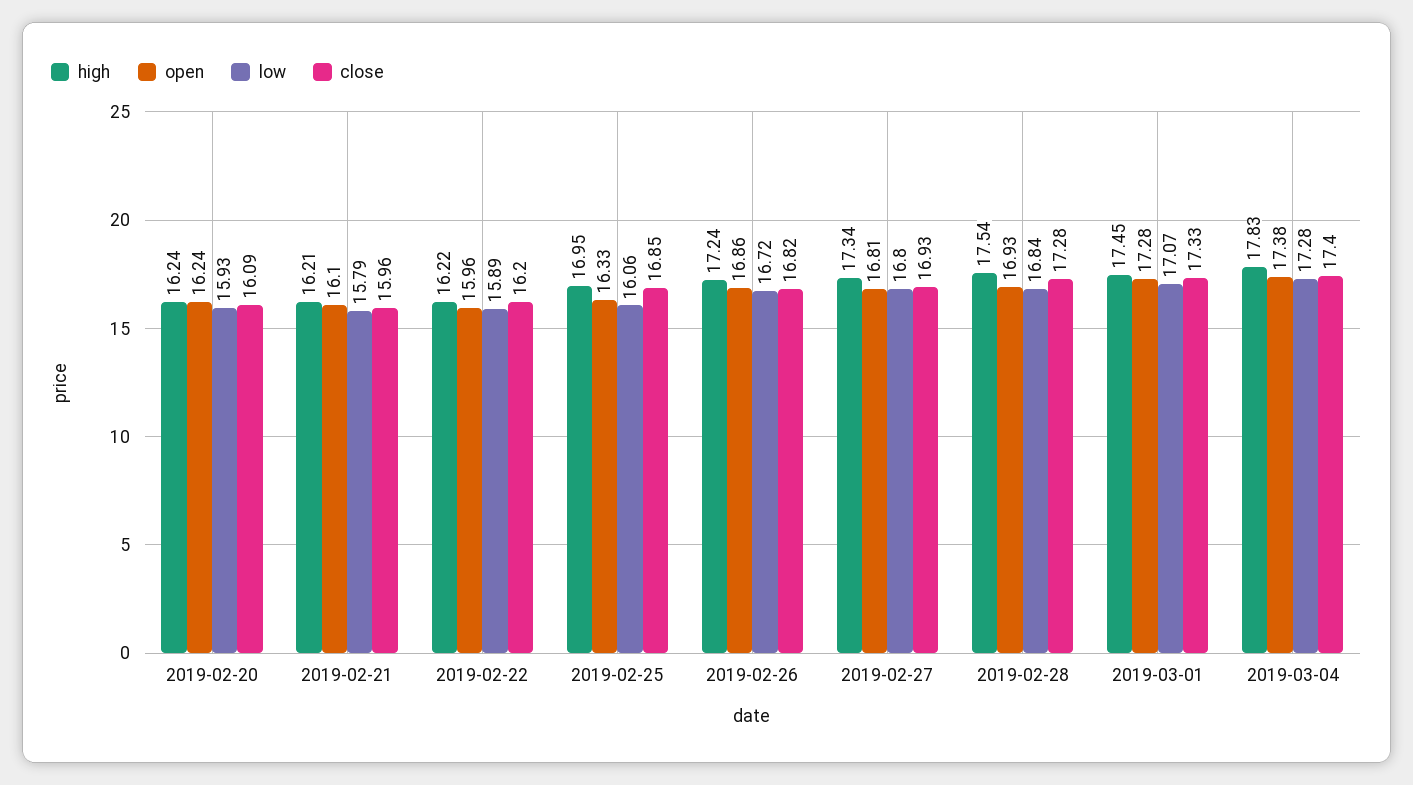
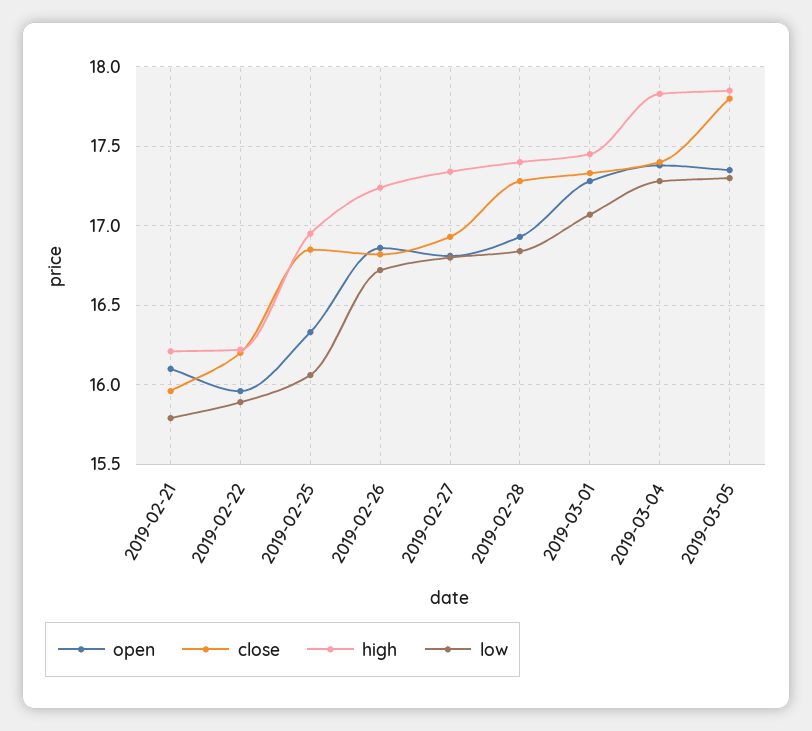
high, 2019-02-20: 16.24 -> none
open, 2019-02-20: 16.24 -> none
low, 2019-02-20: 15.93 -> none
close, 2019-02-20: 16.09 -> none
high, 2019-02-28: 17.54 -> 17.4
open, 2019-03-05: none -> 17.35
close, 2019-03-05: none -> 17.8
high, 2019-03-05: none -> 17.85
low, 2019-03-05: none -> 17.3

